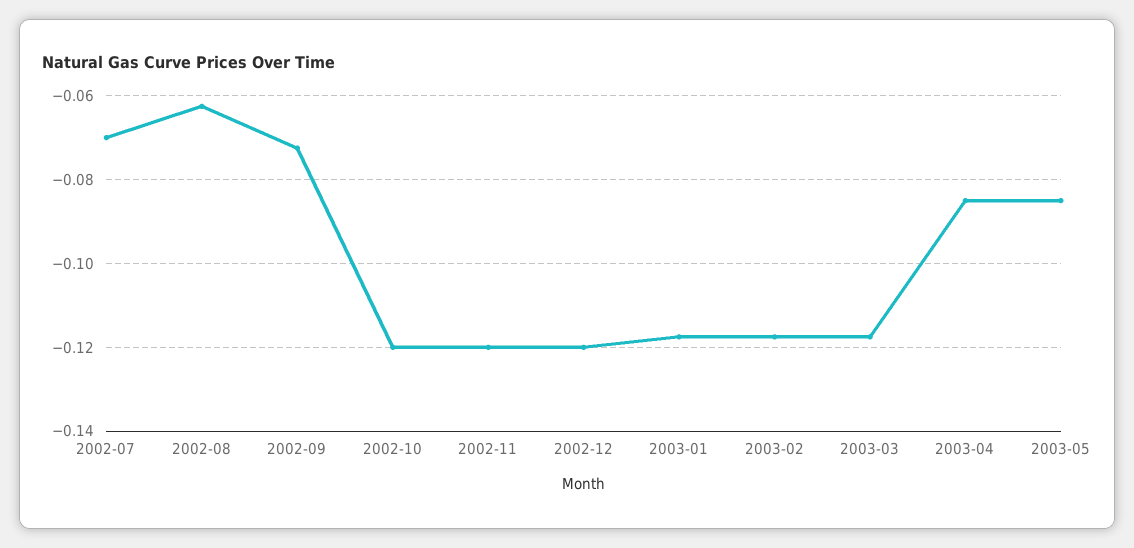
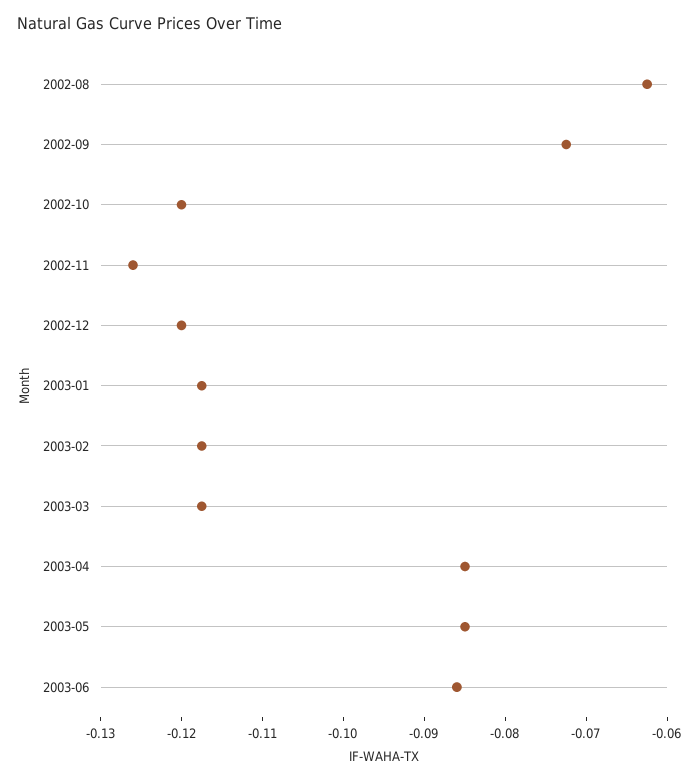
2002-07: -0.07 -> none
2002-11: -0.12 -> -0.126
2003-06: none -> -0.086

